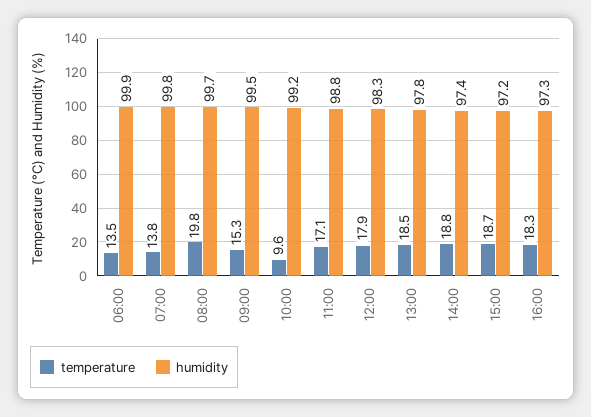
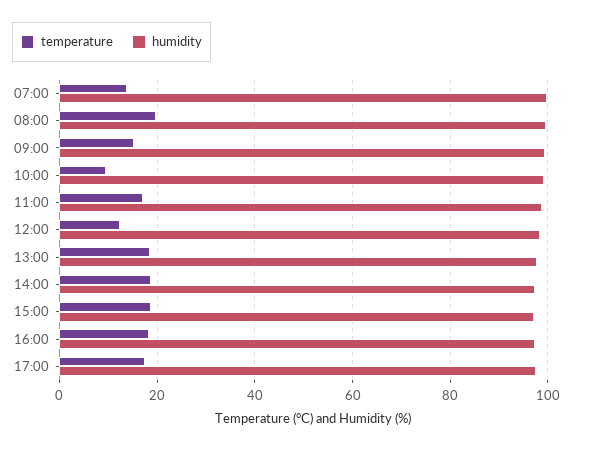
temperature, 06:00: 13.5 -> none
humidity, 06:00: 99.9 -> none
temperature, 12:00: 17.9 -> 12
temperature, 17:00: none -> 18
humidity, 17:00: none -> 98

